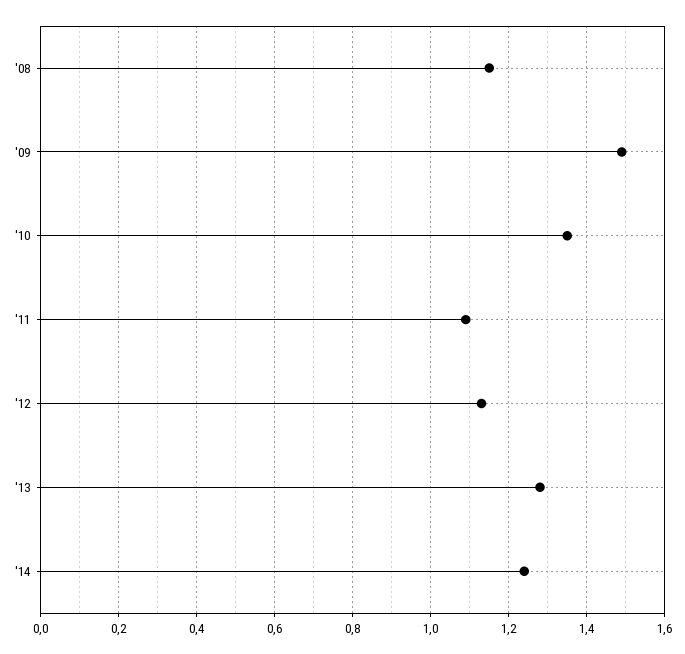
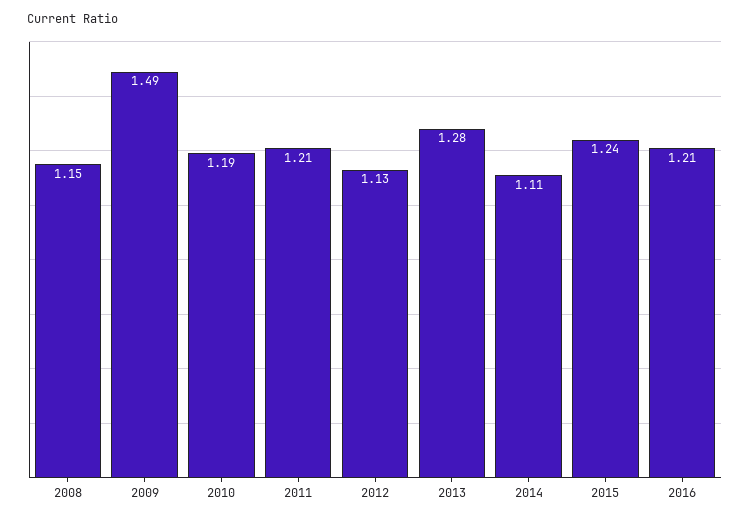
'10: 1.35 -> 1.19
'11: 1.1 -> 1.21
'14: 1.25 -> 1.11
2015: none -> 1.24
2016: none -> 1.21

